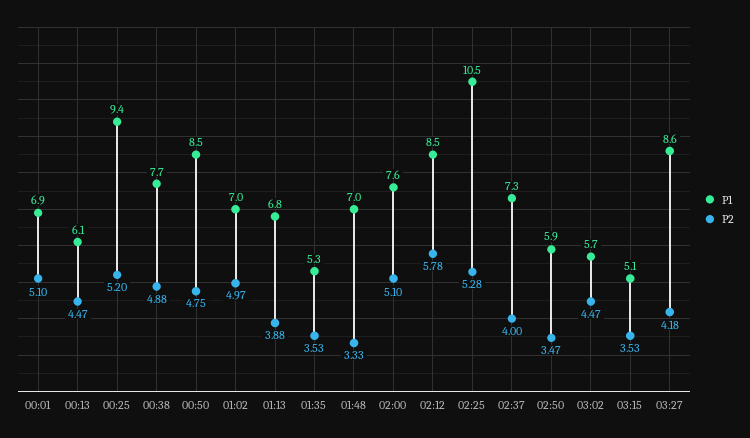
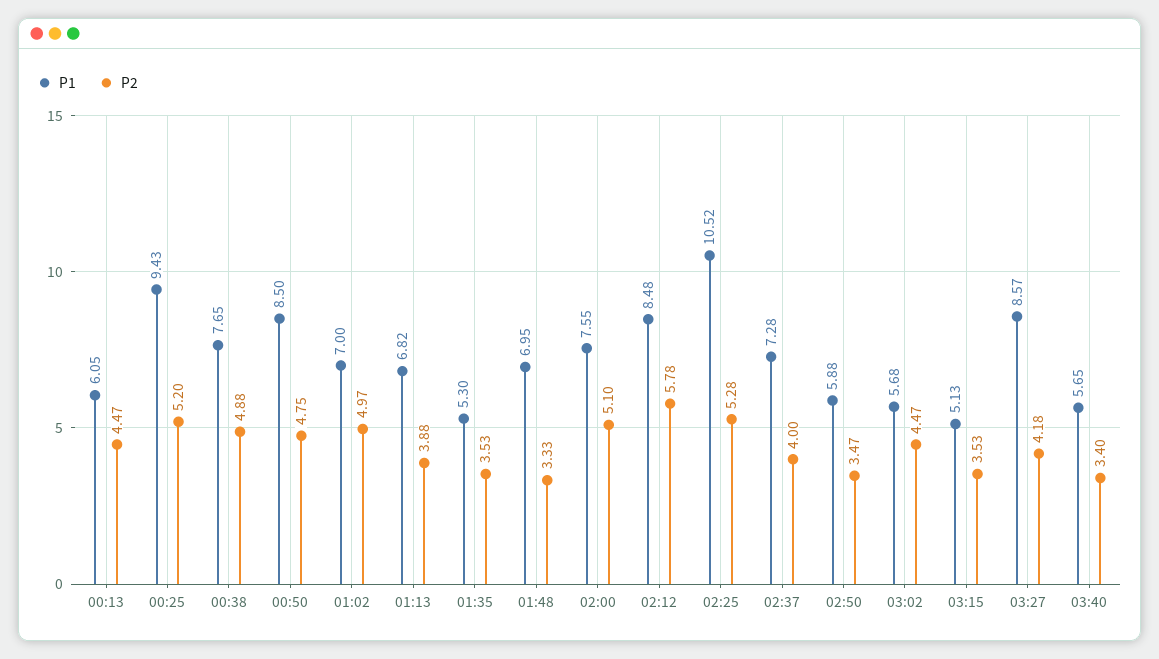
P1, 00:01: 6.9 -> none
P2, 00:01: 5.1 -> none
P1, 03:40: none -> 5.65
P2, 03:40: none -> 3.4

